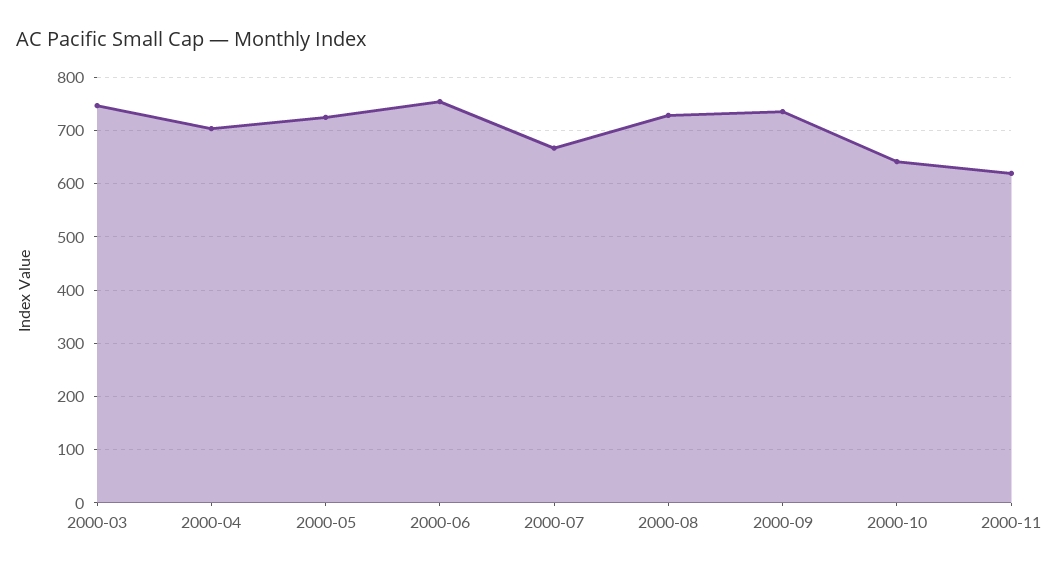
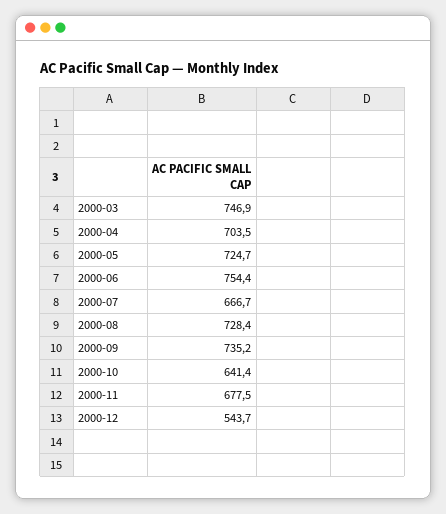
2000-11: 620 -> 677.5
2000-12: none -> 543.7

